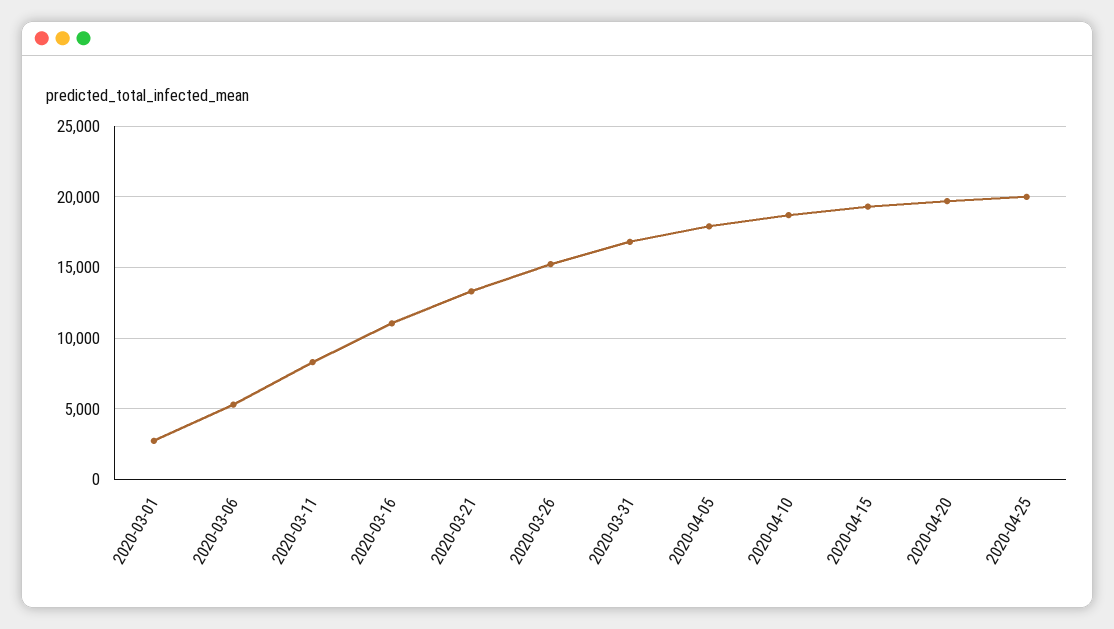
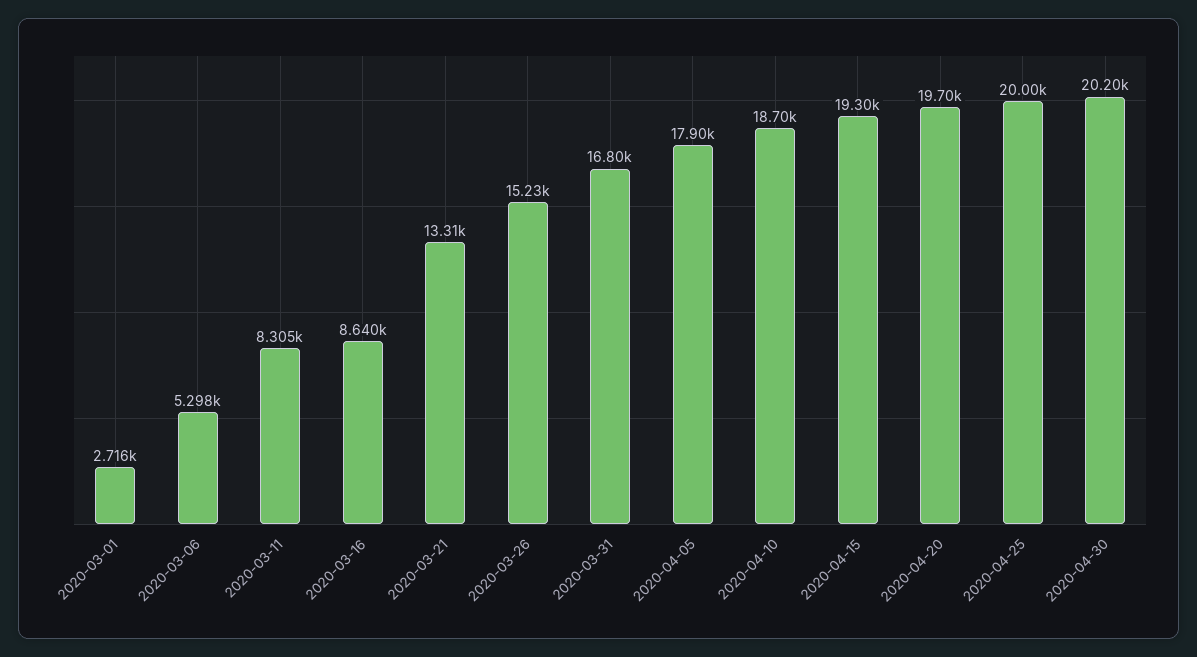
2020-03-16: 11000 -> 8640
2020-04-30: none -> 20200

